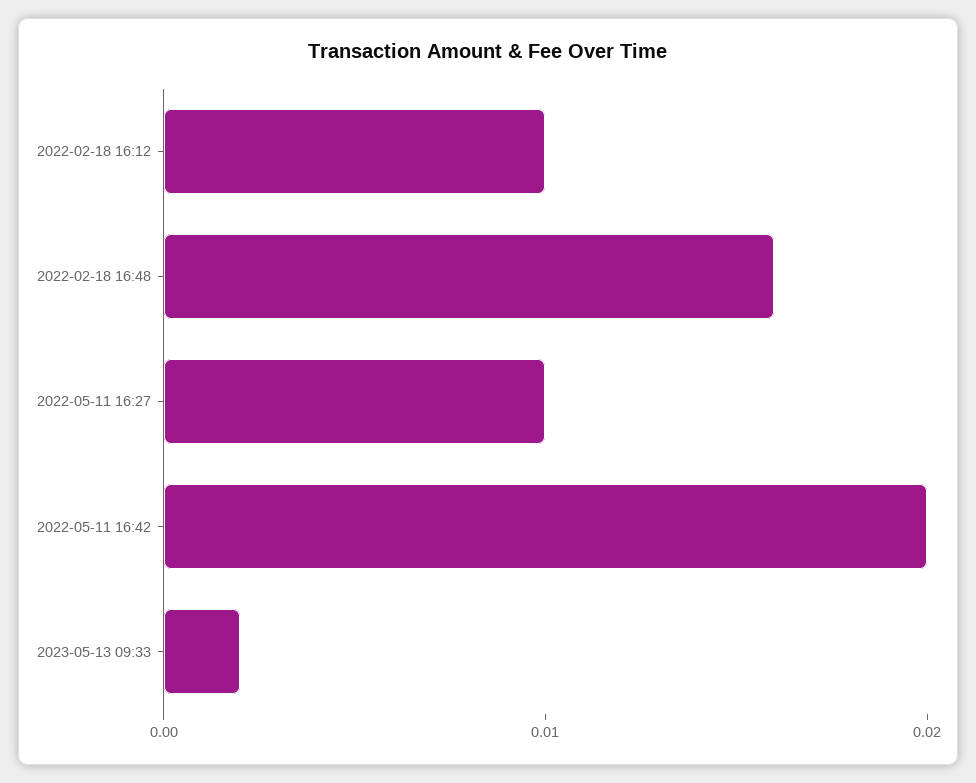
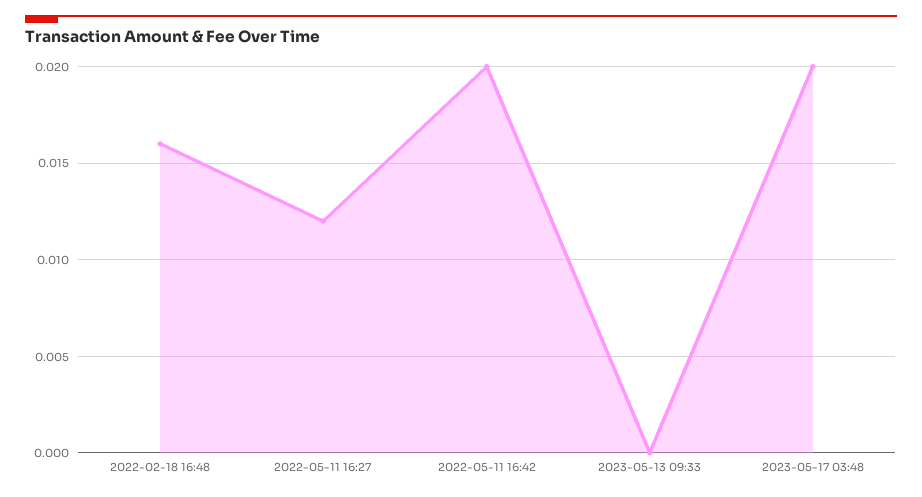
2022-02-18 16:12: 0.01 -> none
2022-05-11 16:27: 0.01 -> 0.012
2023-05-13 09:33: 0.002 -> 0
2023-05-17 03:48: none -> 0.02

